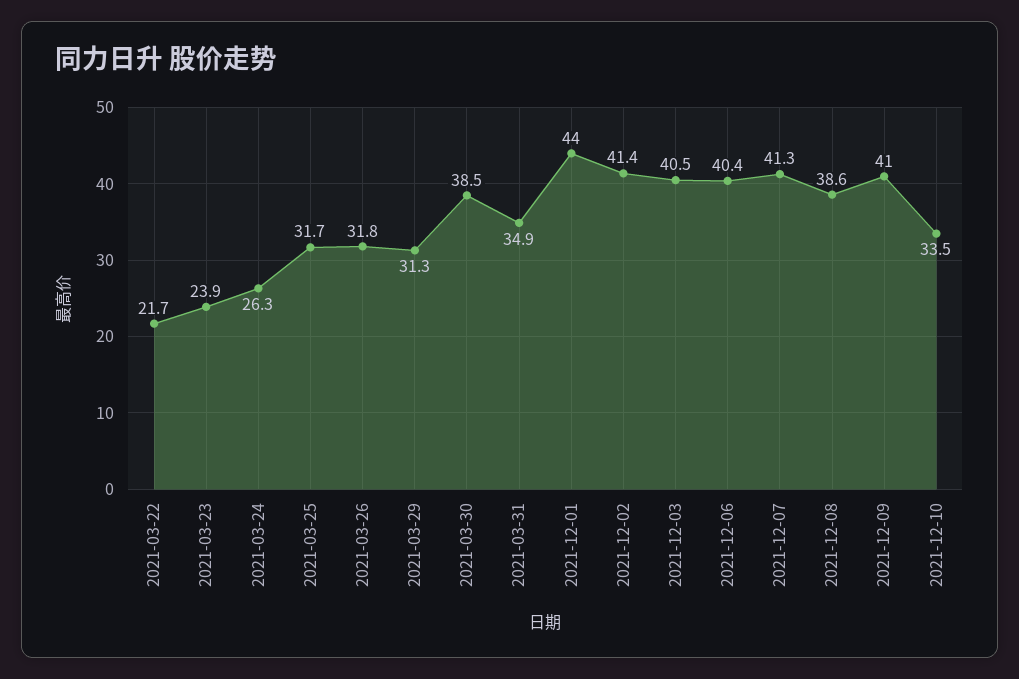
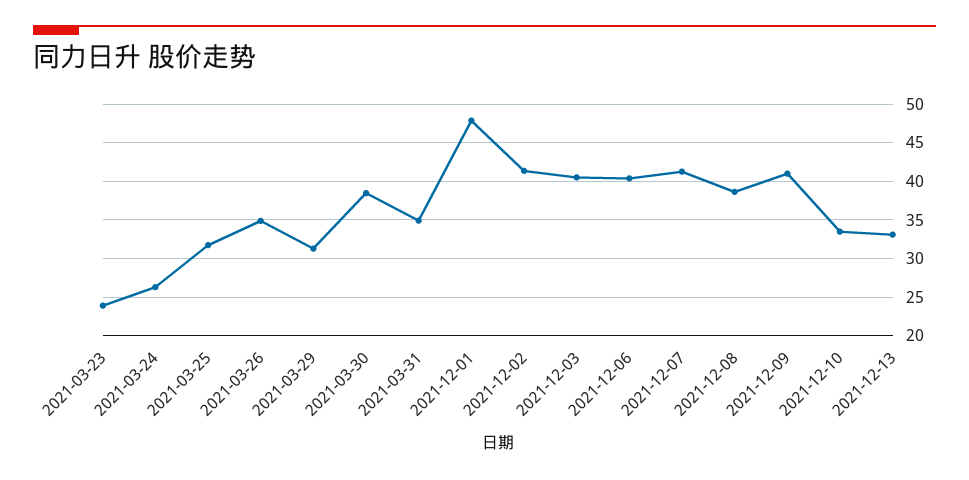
2021-03-22: 21.7 -> none
2021-03-26: 31.8 -> 35
2021-12-01: 44 -> 48
2021-12-13: none -> 33

